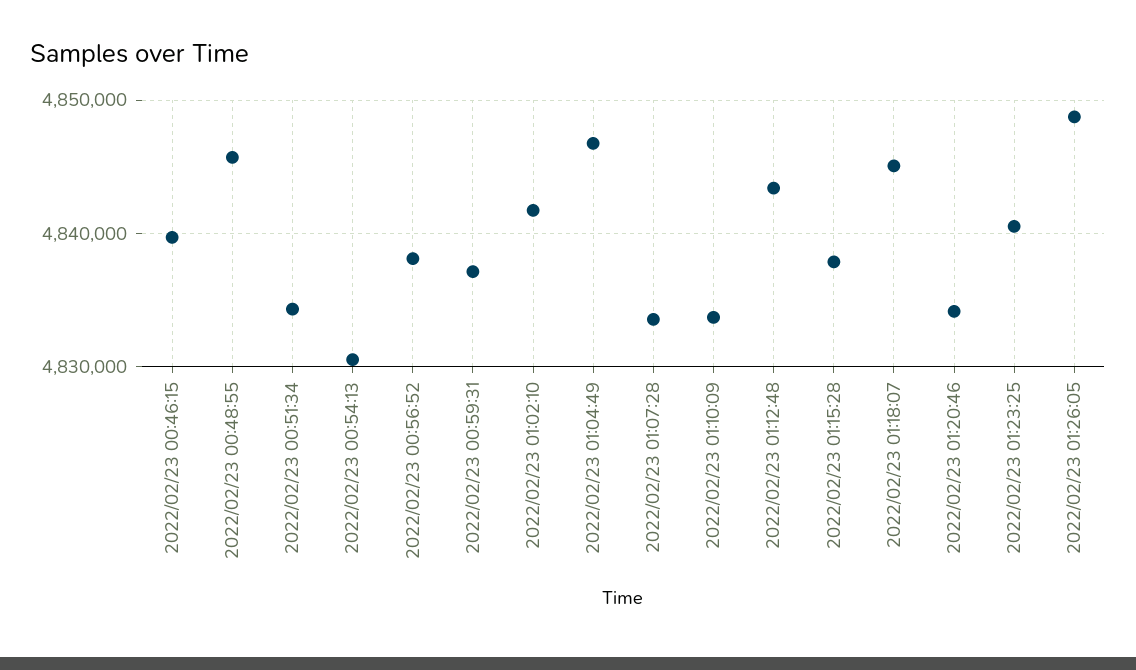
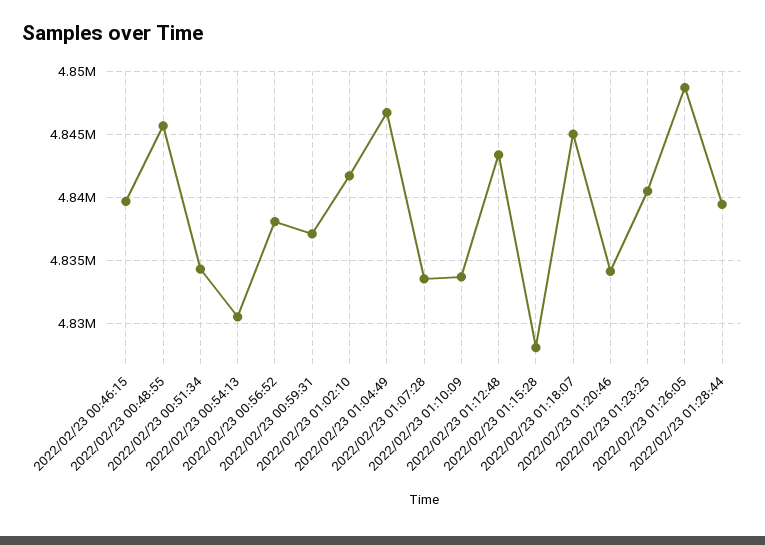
2022/02/23 01:15:28: 4838000 -> 4828000
2022/02/23 01:28:44: none -> 4839500

